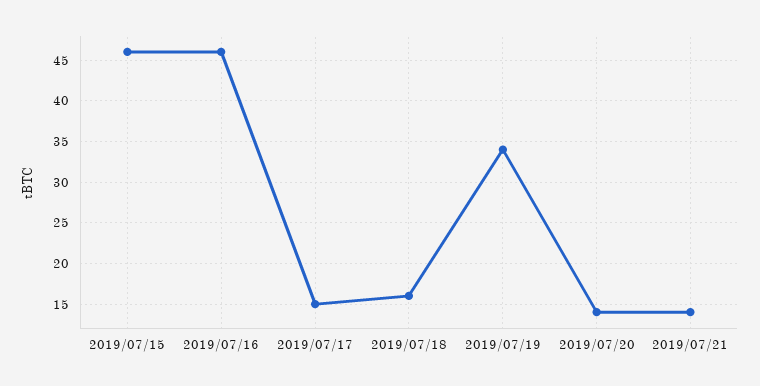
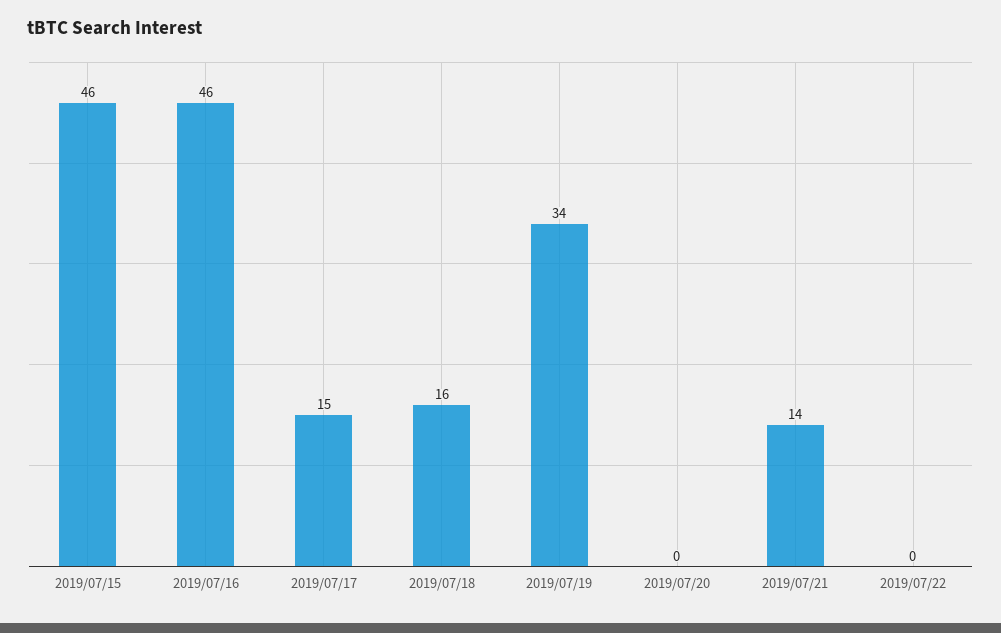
2019/07/20: 14 -> 0
2019/07/22: none -> 0

